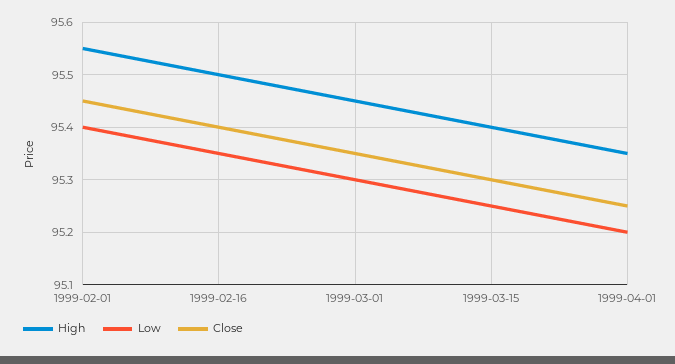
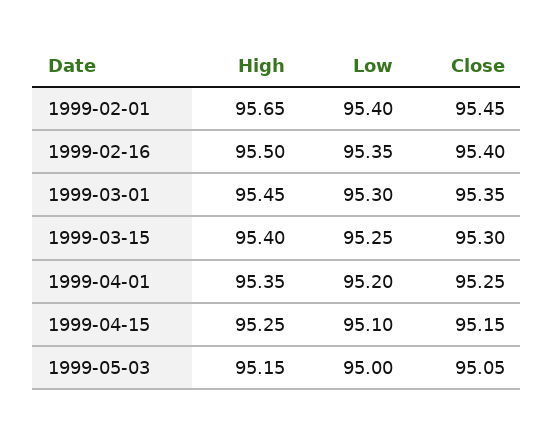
High, 1999-02-01: 95.55 -> 95.65
High, 1999-04-15: none -> 95.25
Low, 1999-04-15: none -> 95.1
Close, 1999-04-15: none -> 95.15
High, 1999-05-03: none -> 95.15
Low, 1999-05-03: none -> 95
Close, 1999-05-03: none -> 95.05

